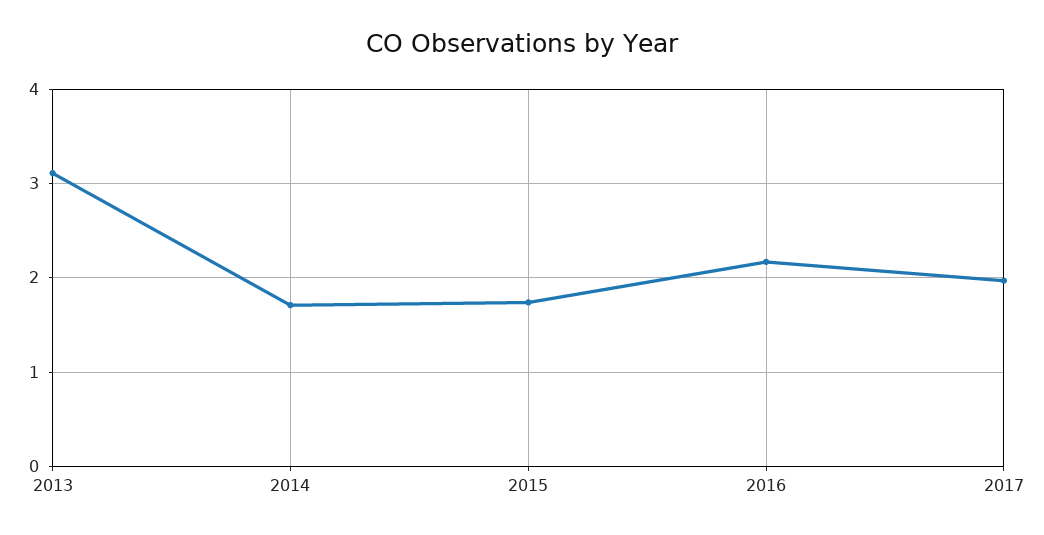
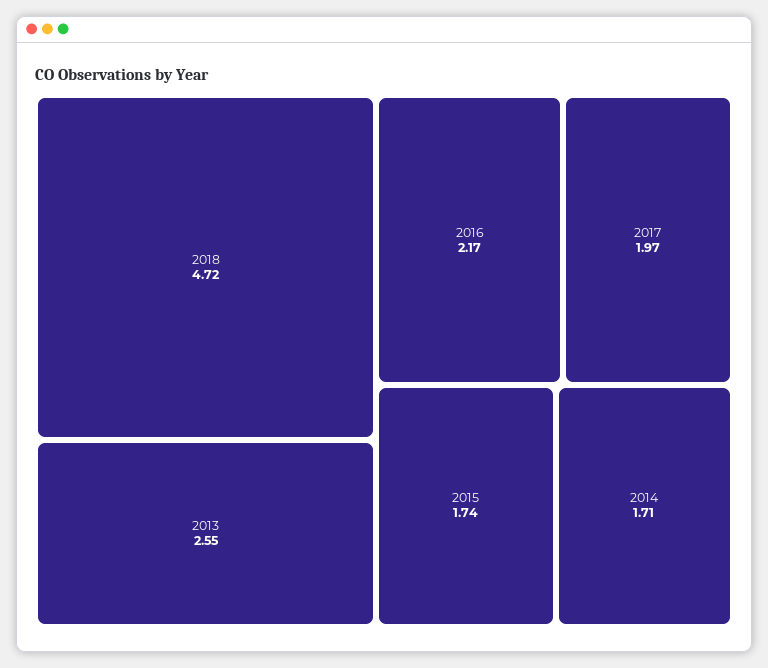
2013: 3.1 -> 2.55
2018: none -> 4.72

